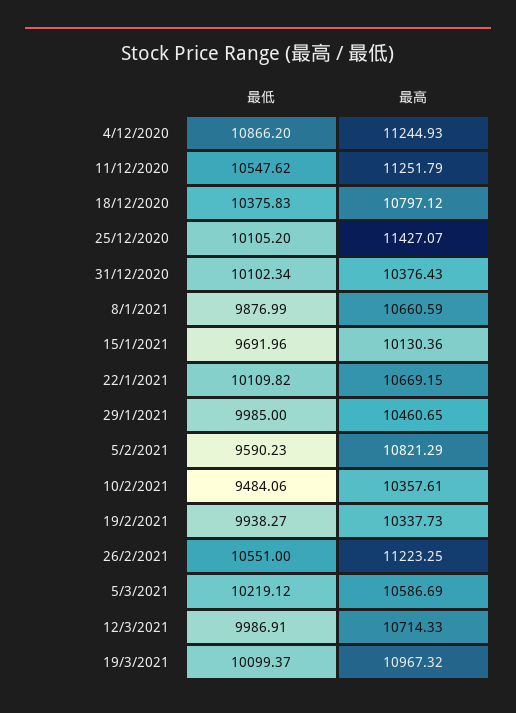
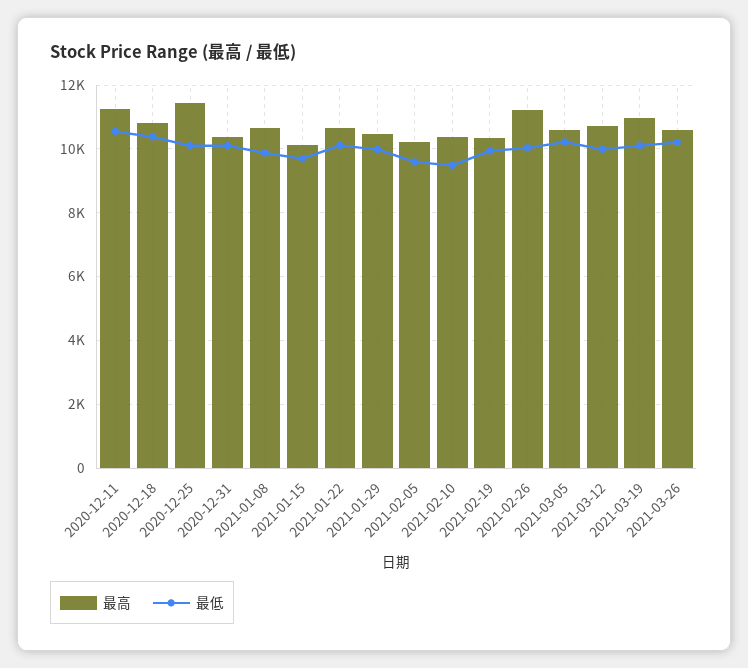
最低, 4/12/2020: 10866.2 -> none
最高, 4/12/2020: 11244.93 -> none
最高, 5/2/2021: 10821.29 -> 10200
最低, 26/2/2021: 10551 -> 10000
最高, 2021-03-26: none -> 10600
最低, 2021-03-26: none -> 10200

